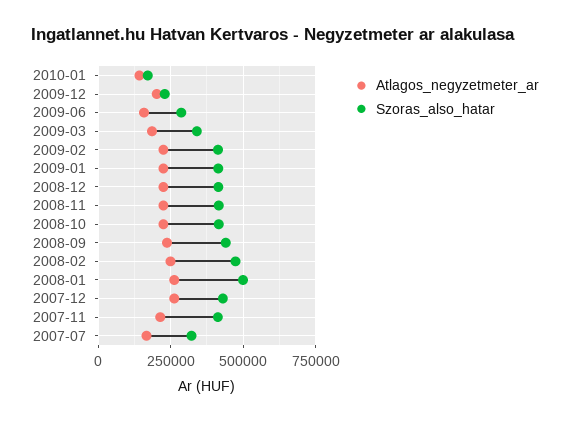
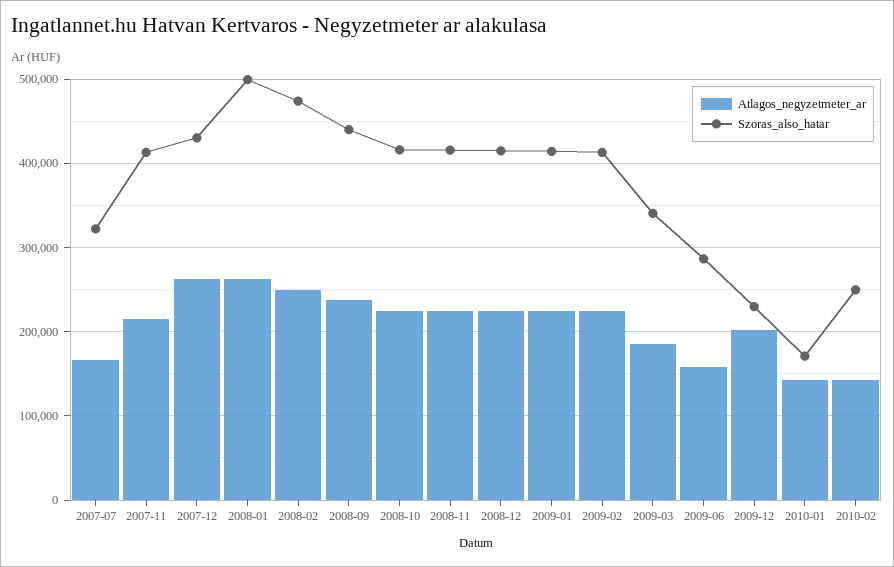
Atlagos_negyzetmeter_ar, 2010-02: none -> 140000
Szoras_also_hatar, 2010-02: none -> 250000

